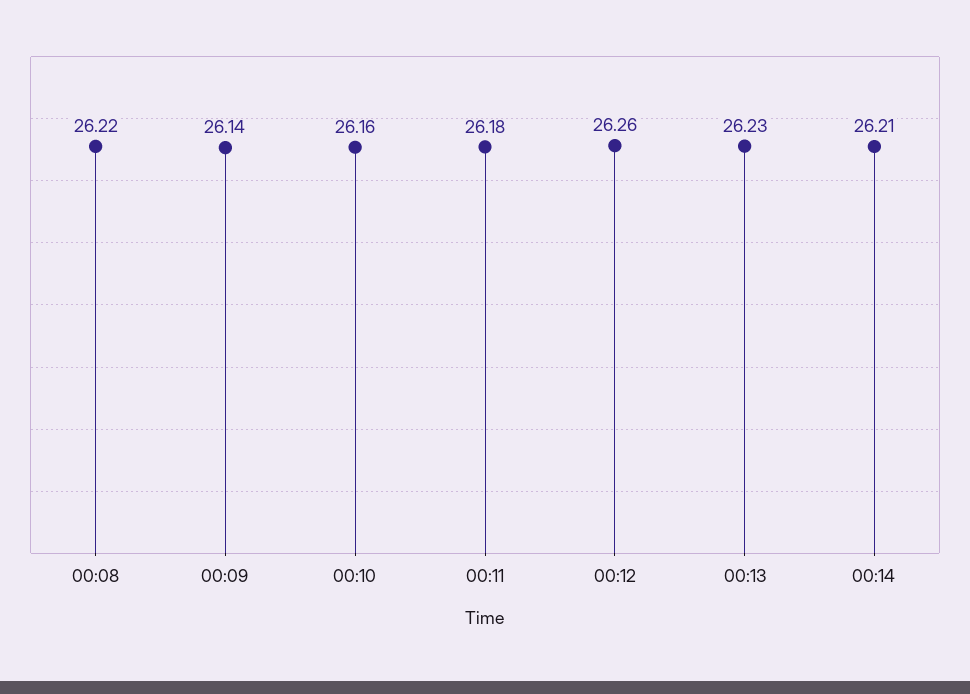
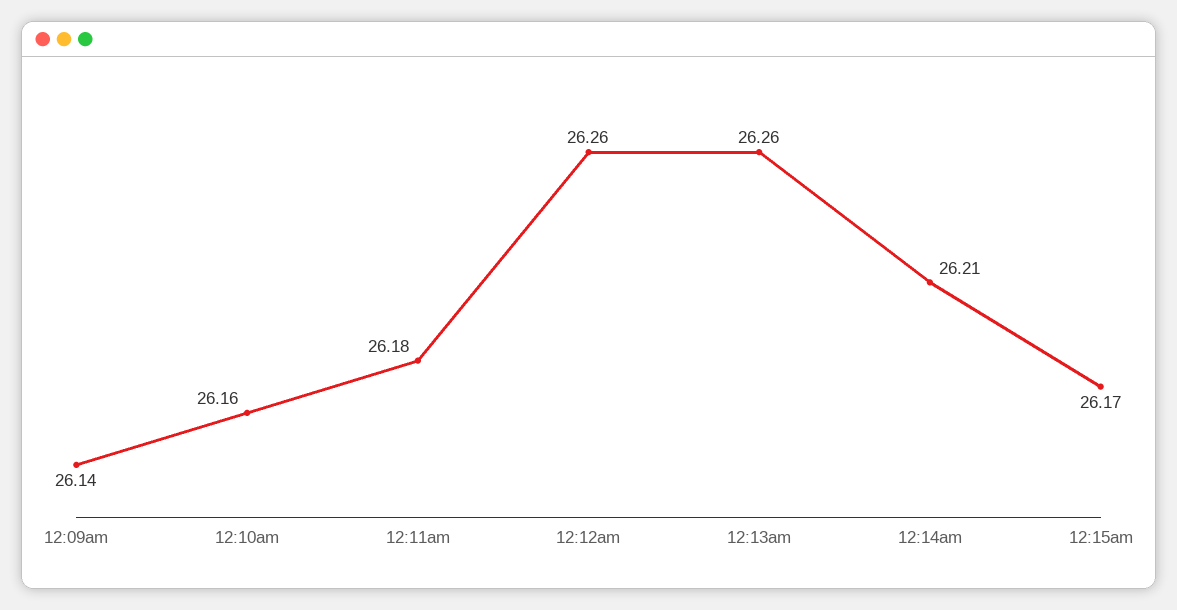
00:08: 26.22 -> none
00:13: 26.23 -> 26.26
12:15am: none -> 26.17

